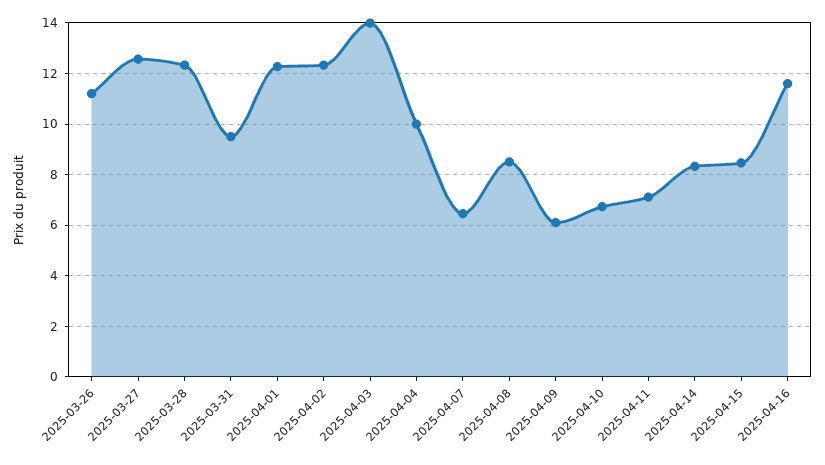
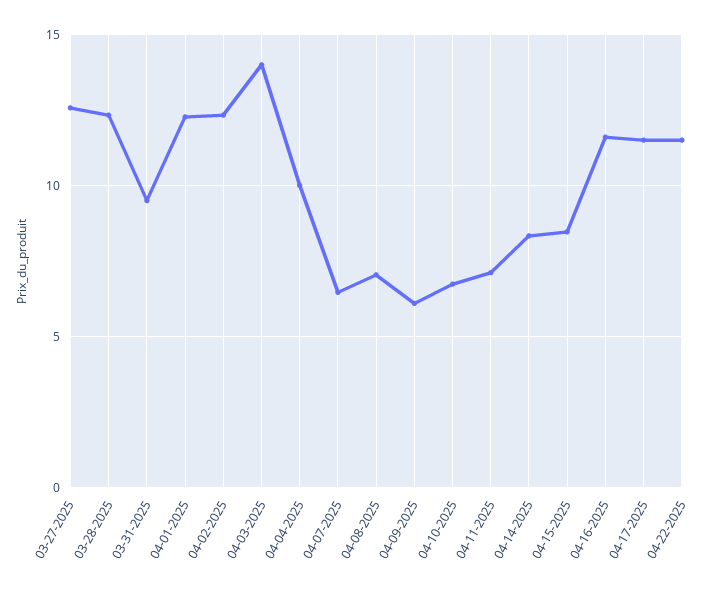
2025-03-26: 11.25 -> none
2025-04-08: 8.5 -> 7
04-17-2025: none -> 11.5
04-22-2025: none -> 11.5

